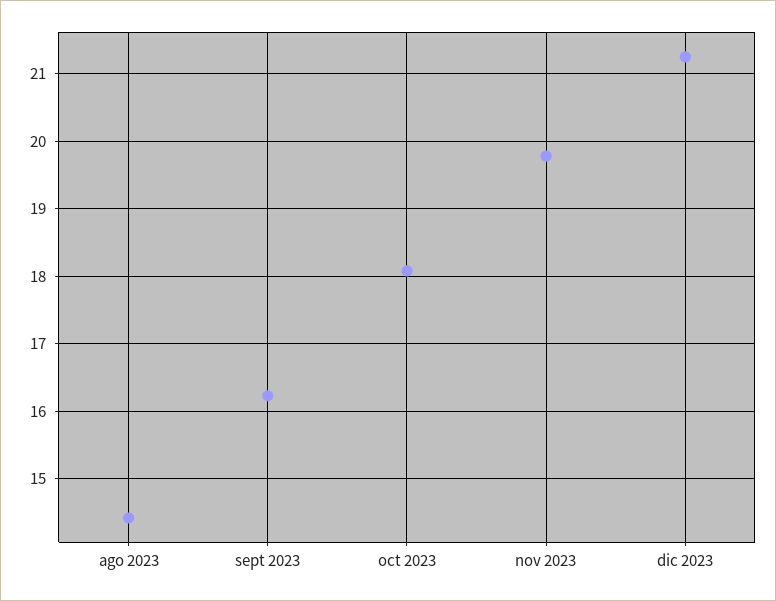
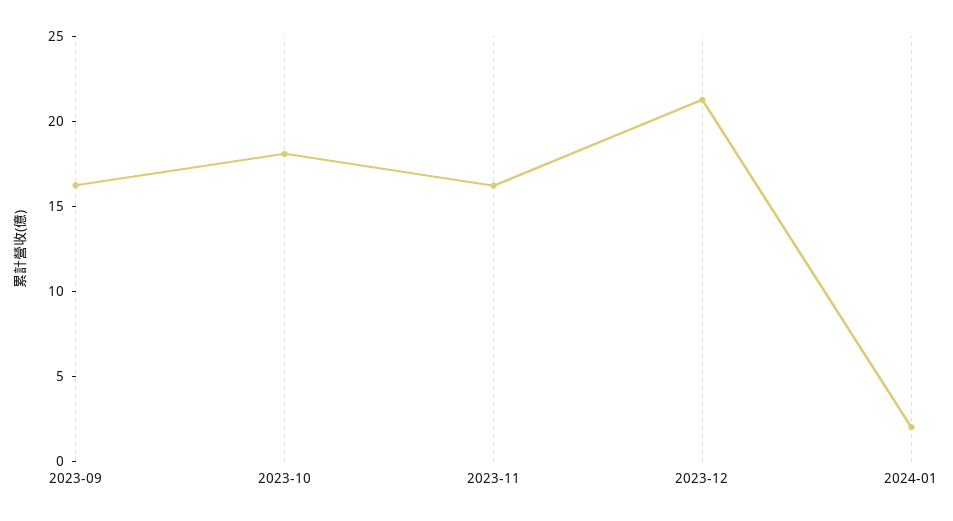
ago 2023: 14.4 -> none
nov 2023: 19.8 -> 16
2024-01: none -> 2

